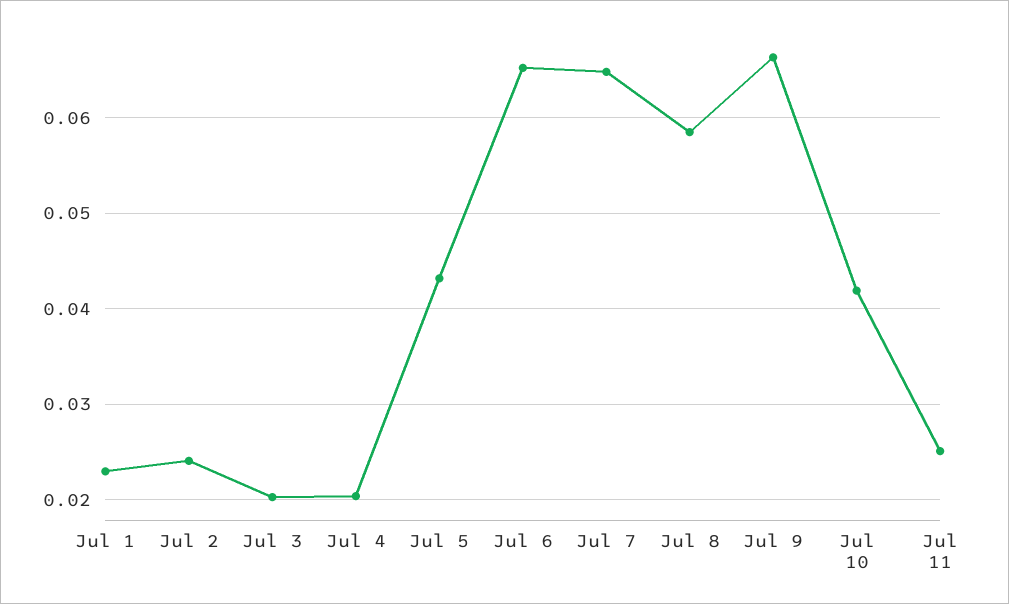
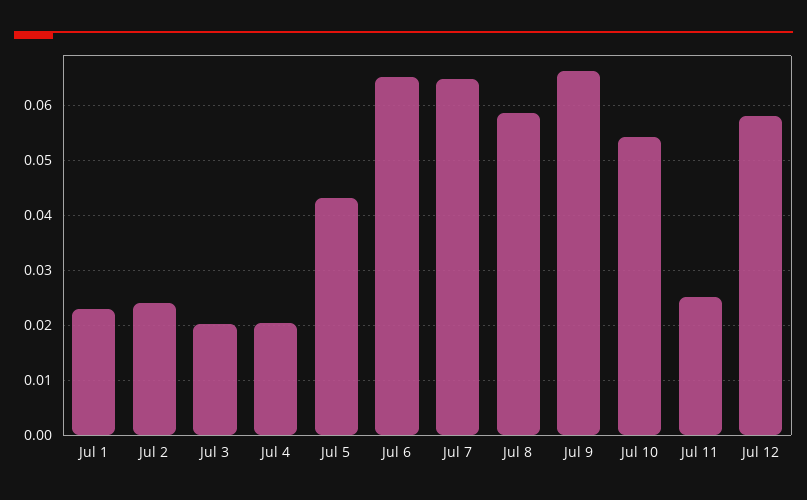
Jul 10: 0.042 -> 0.054
Jul 12: none -> 0.058

